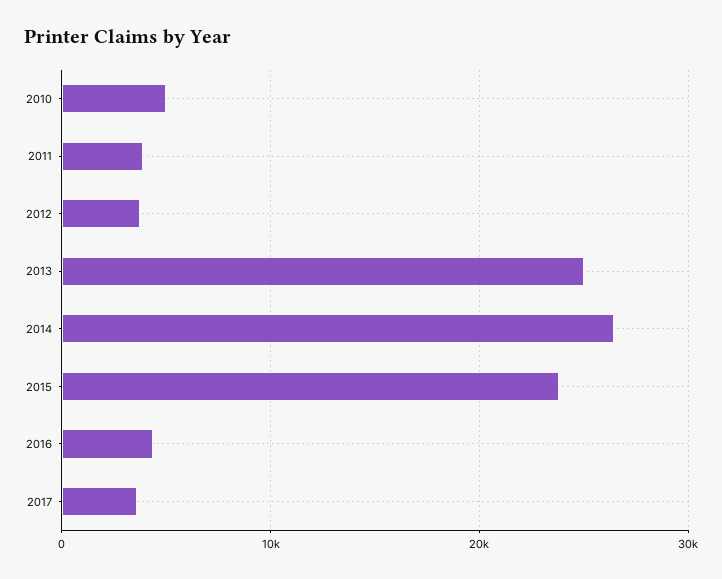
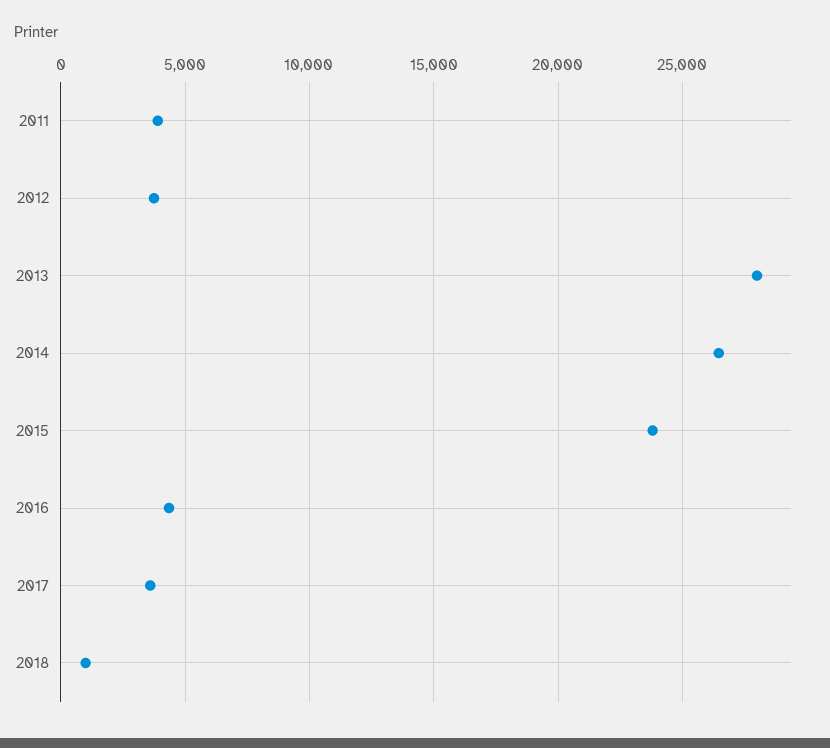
2010: 5000 -> none
2013: 25000 -> 28000
2018: none -> 1000

